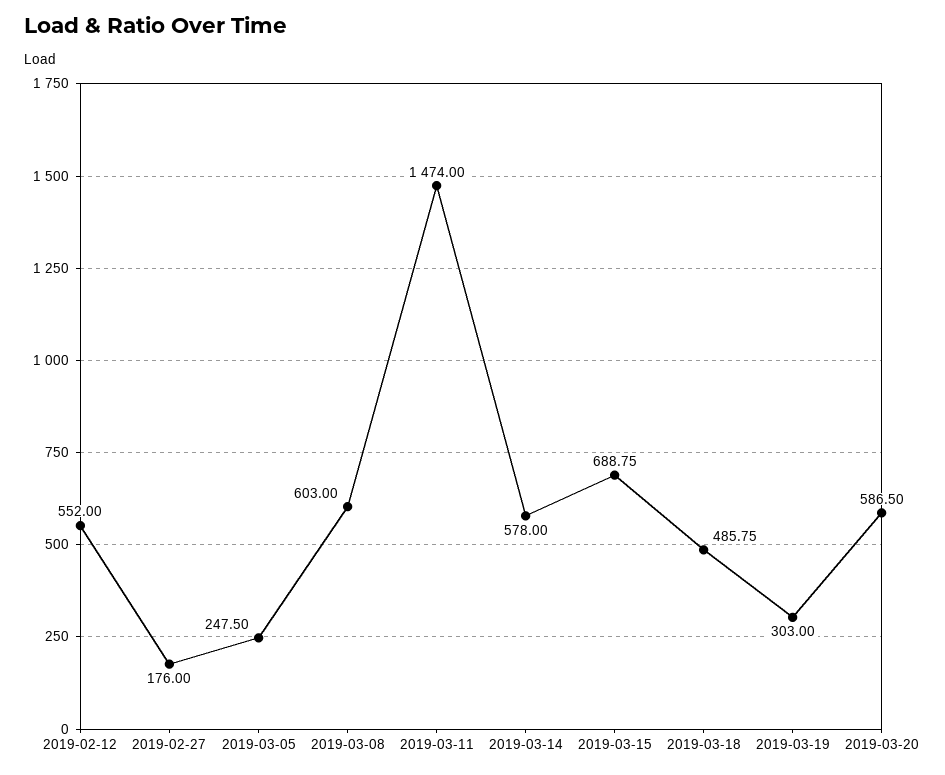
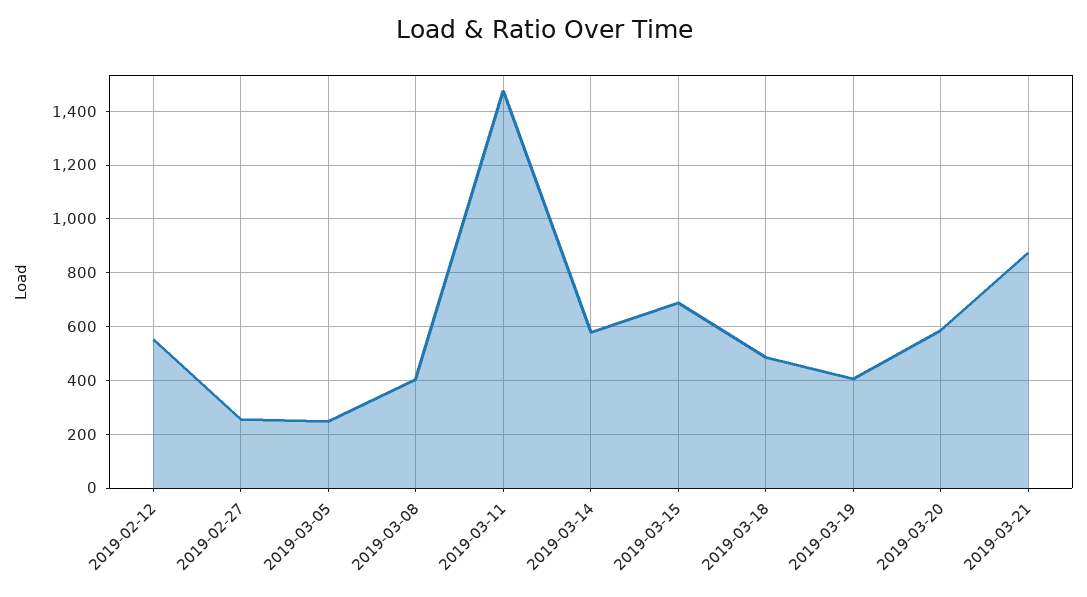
2019-02-27: 176 -> 250
2019-03-08: 603 -> 400
2019-03-19: 303 -> 400
2019-03-21: none -> 875

